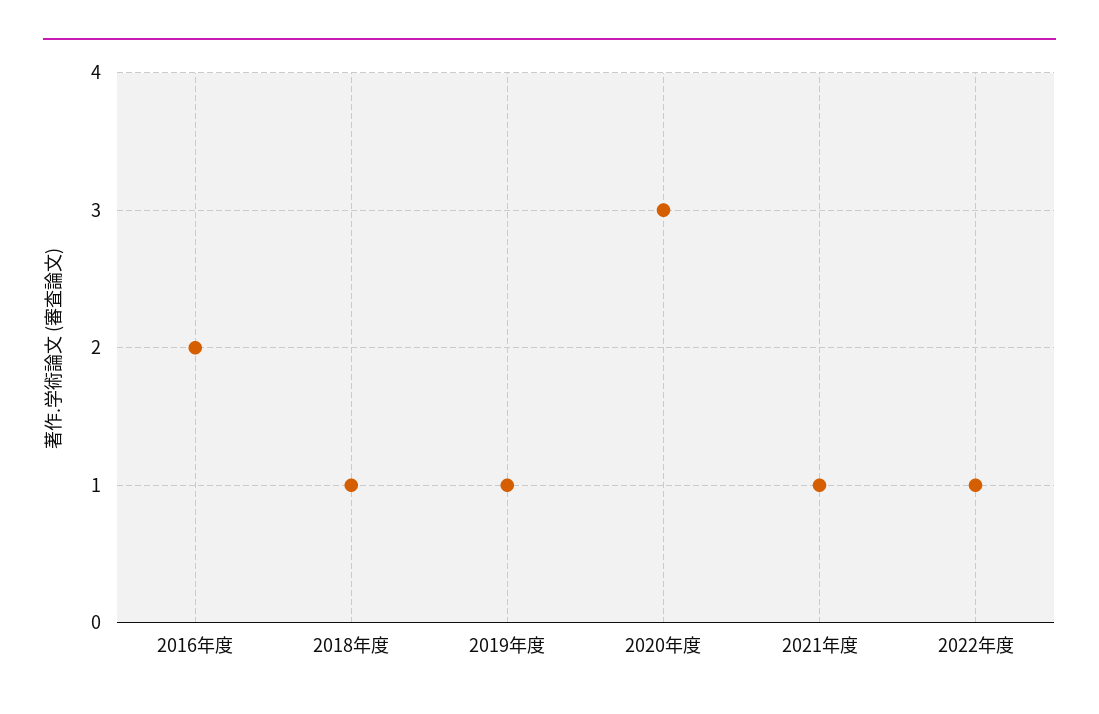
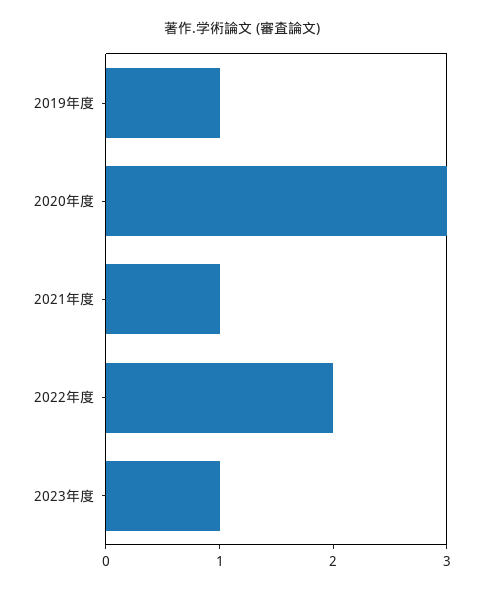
2016年度: 2 -> none
2018年度: 1 -> none
2022年度: 1 -> 2
2023年度: none -> 1

